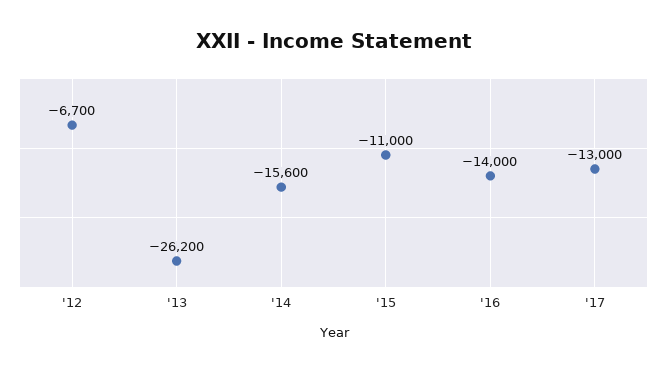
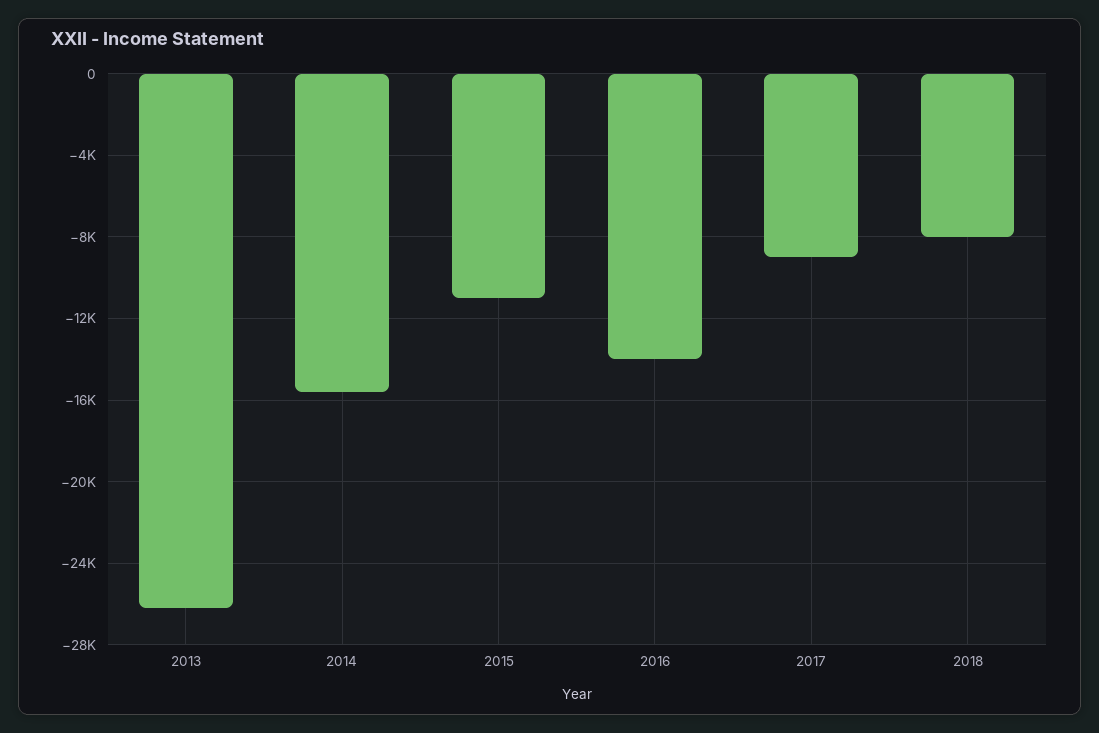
'12: -6700 -> none
'17: -13000 -> -9000
2018: none -> -8000

